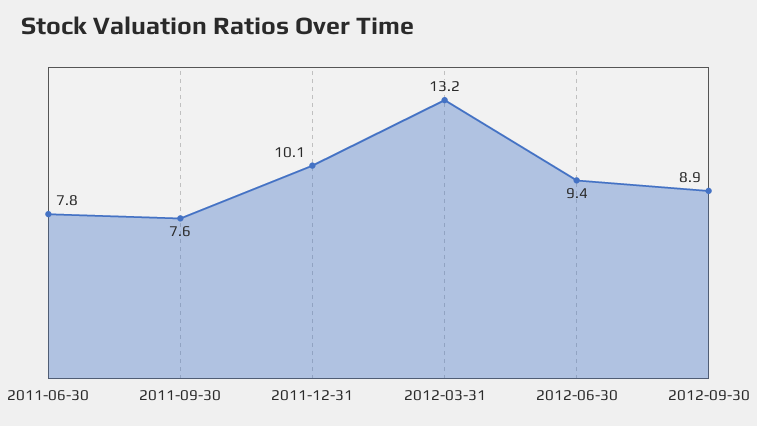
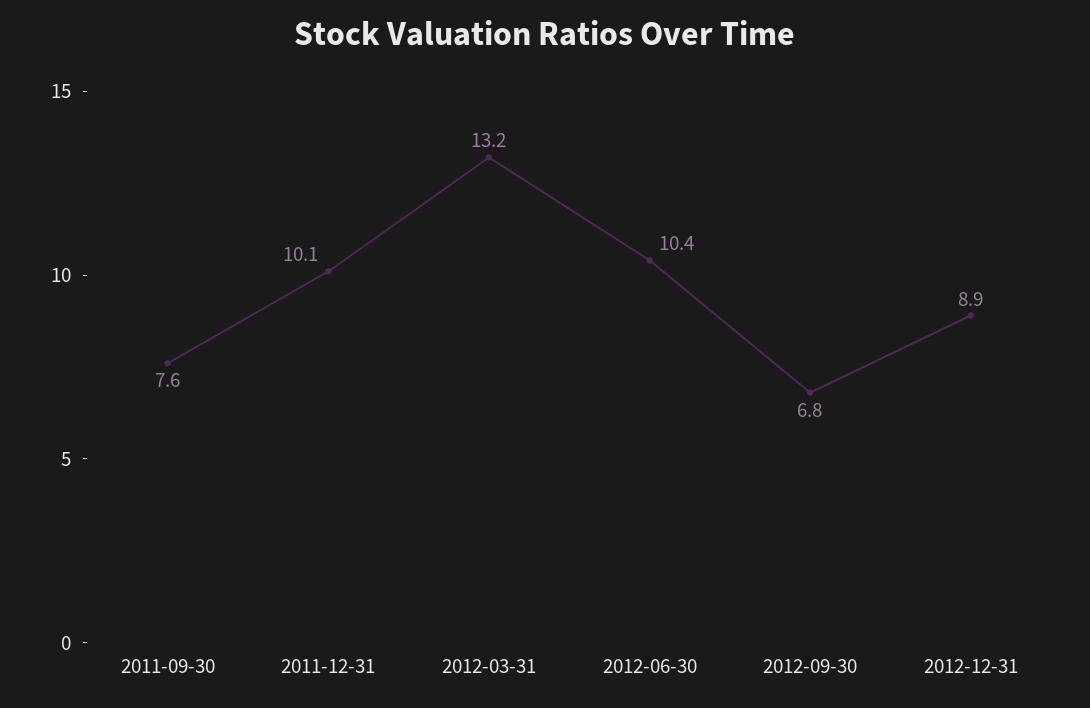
2011-06-30: 7.8 -> none
2012-06-30: 9.4 -> 10.4
2012-09-30: 8.9 -> 6.8
2012-12-31: none -> 8.9

